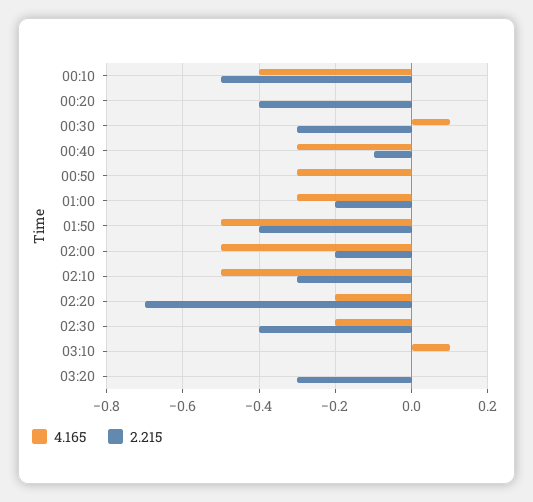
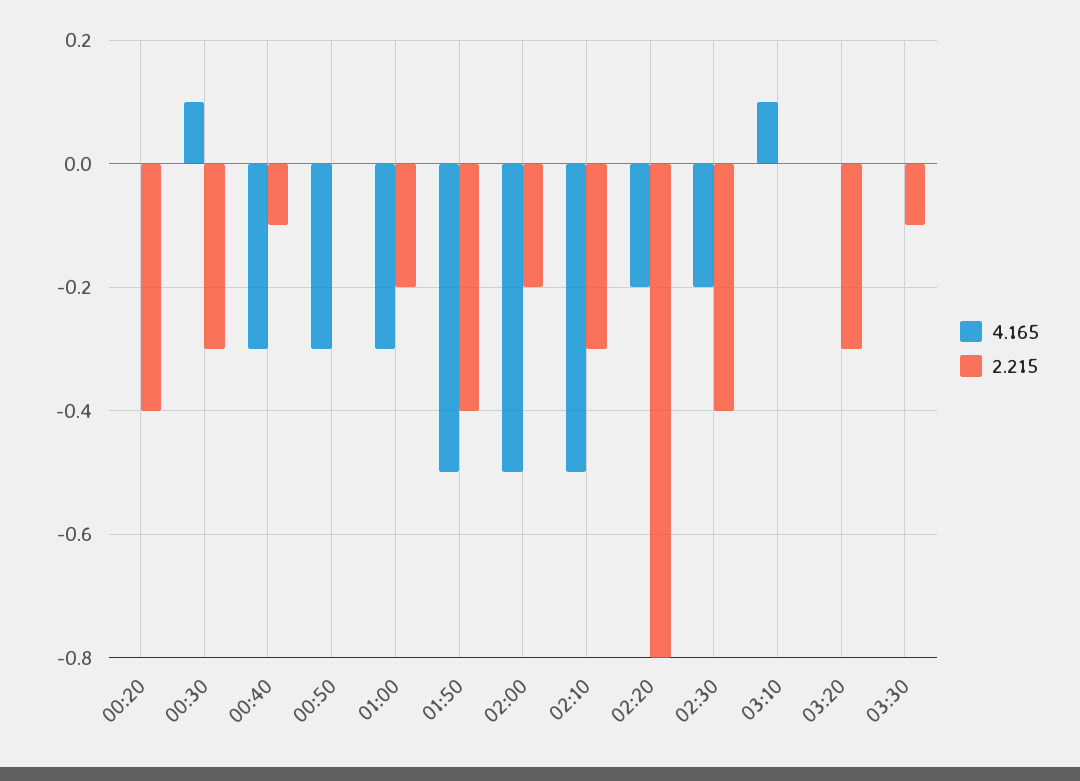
4.165, 00:10: -0.4 -> none
2.215, 00:10: -0.5 -> none
2.215, 02:20: -0.7 -> -0.8
4.165, 03:30: none -> 0
2.215, 03:30: none -> -0.1

